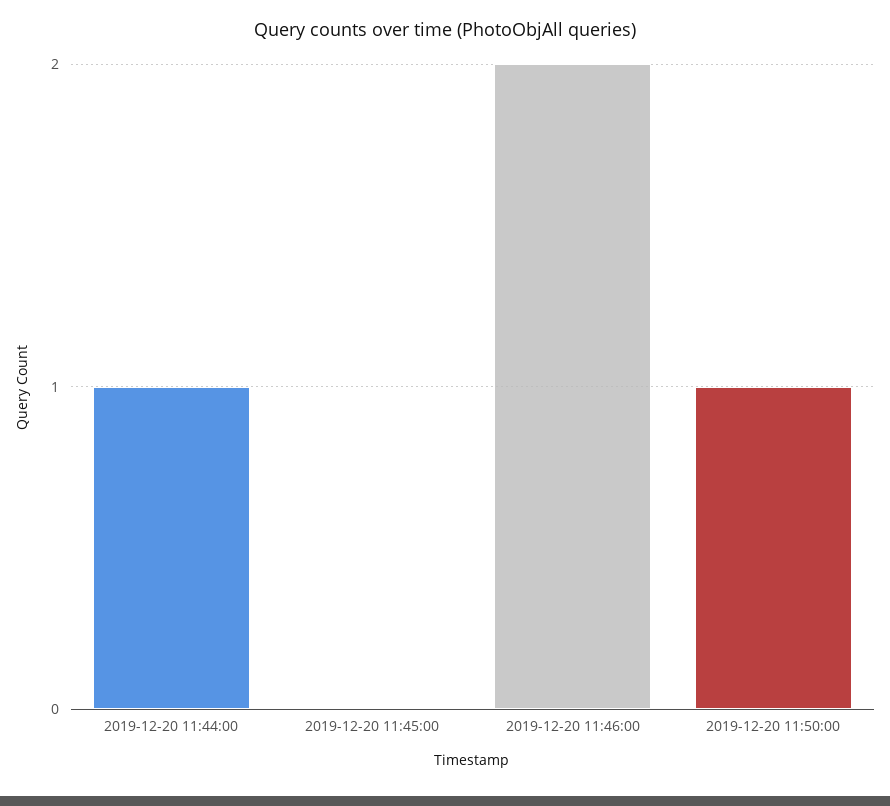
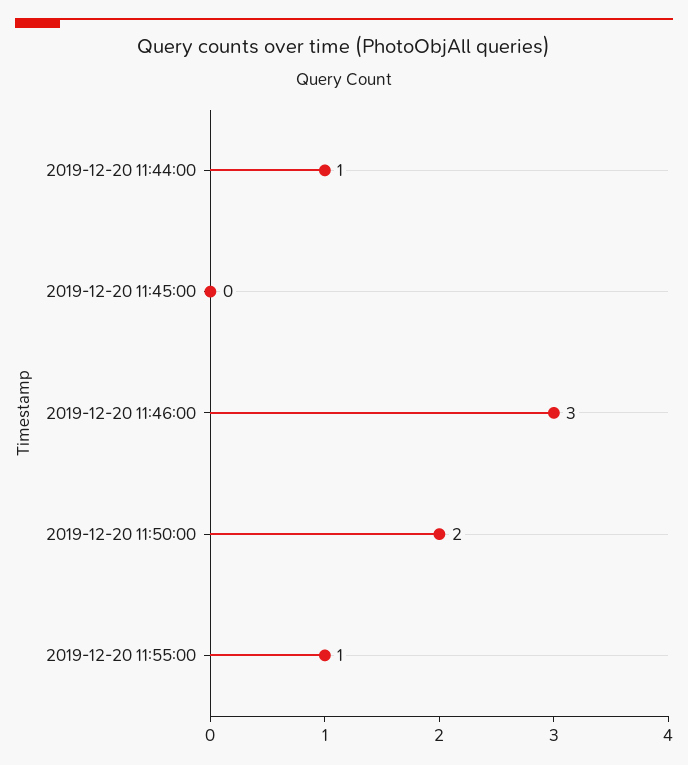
2019-12-20 11:46:00: 2 -> 3
2019-12-20 11:50:00: 1 -> 2
2019-12-20 11:55:00: none -> 1

